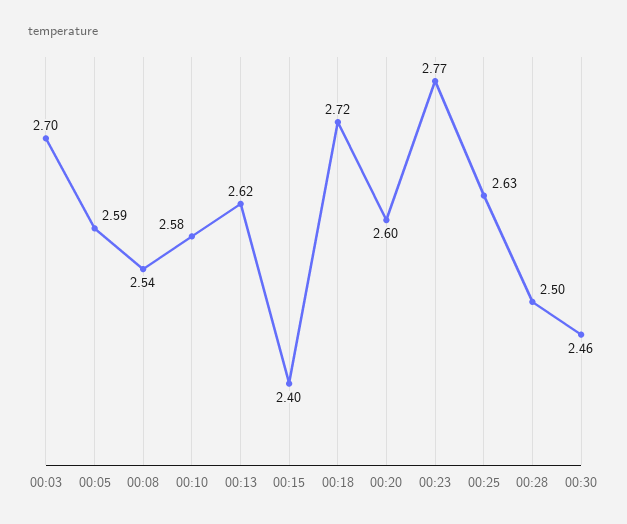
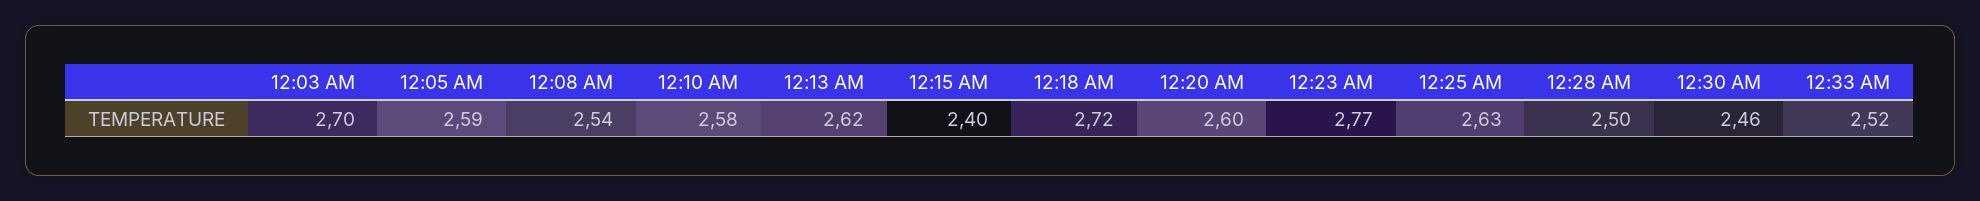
12:33 AM: none -> 2.52

